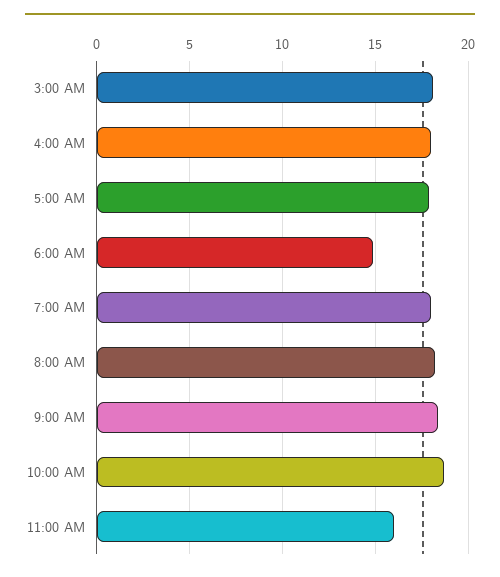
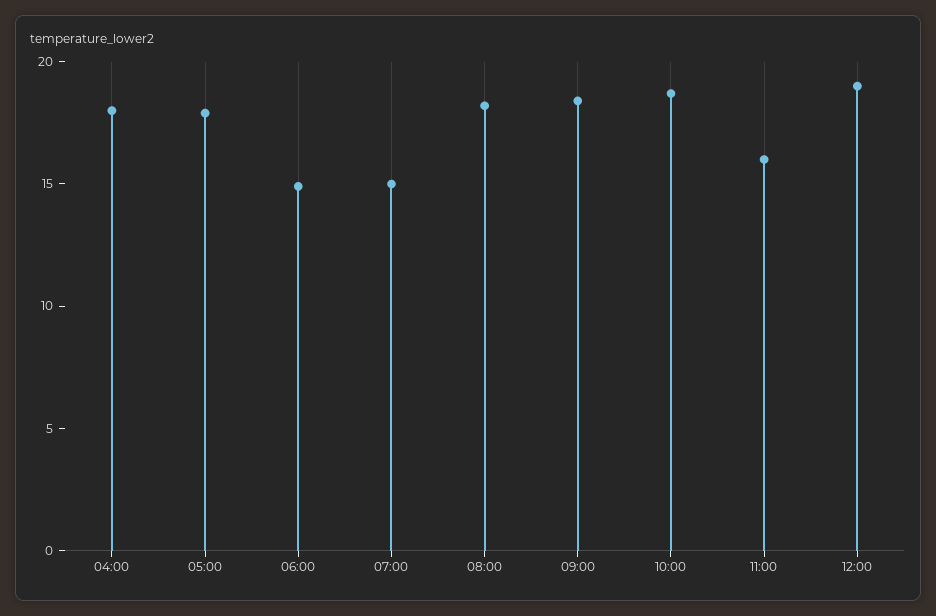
3:00 AM: 18 -> none
7:00 AM: 18 -> 15
12:00: none -> 19

